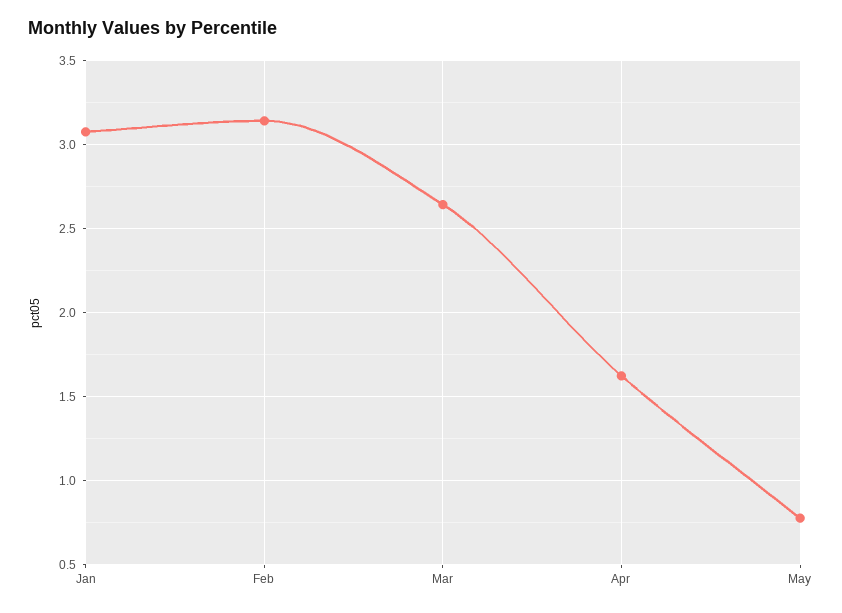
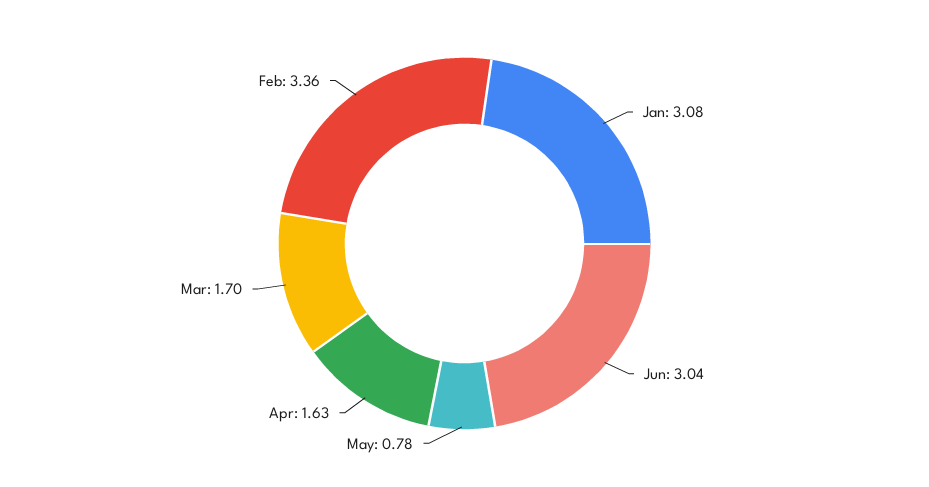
Feb: 3.15 -> 3.36
Mar: 2.65 -> 1.7
Jun: none -> 3.04

